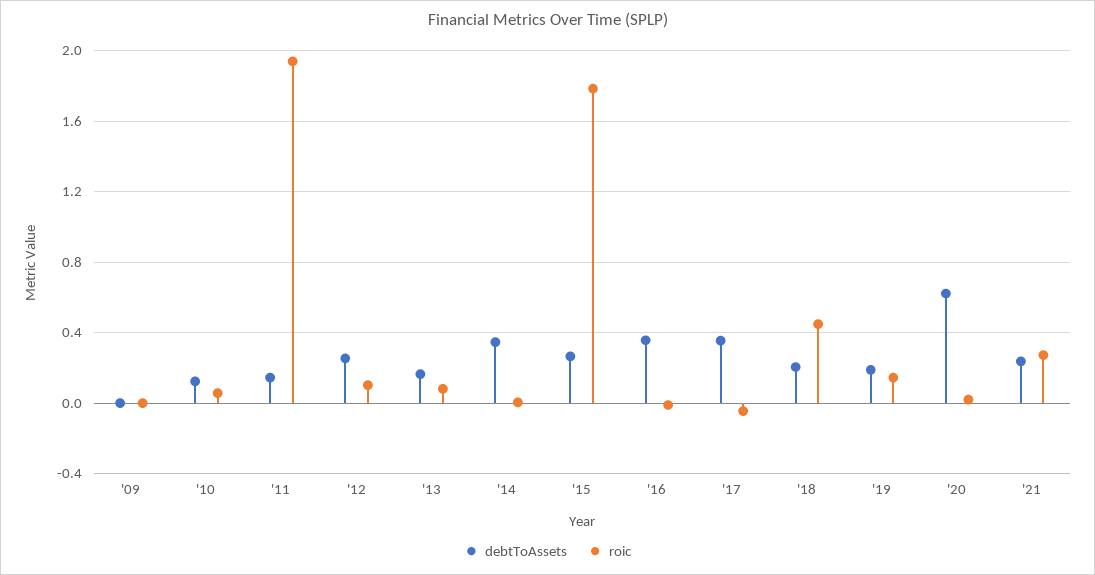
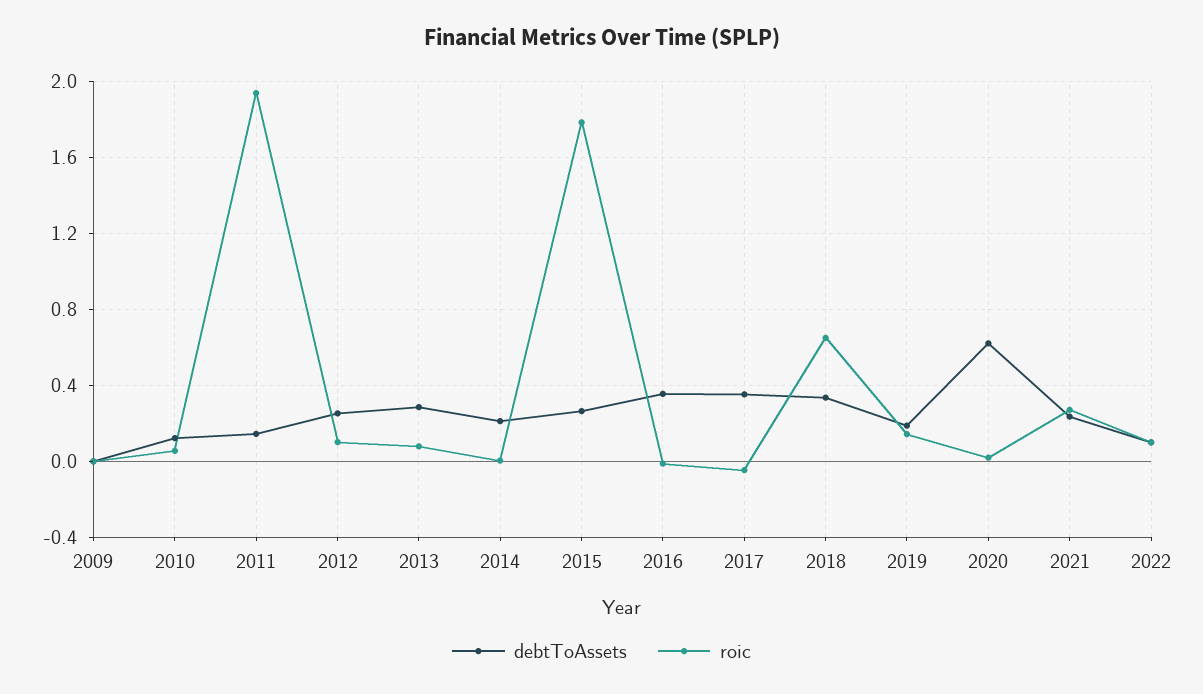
debtToAssets, '13: 0.15 -> 0.3
debtToAssets, '14: 0.35 -> 0.2
debtToAssets, '18: 0.2 -> 0.35
roic, '18: 0.45 -> 0.65
debtToAssets, 2022: none -> 0.1
roic, 2022: none -> 0.1

